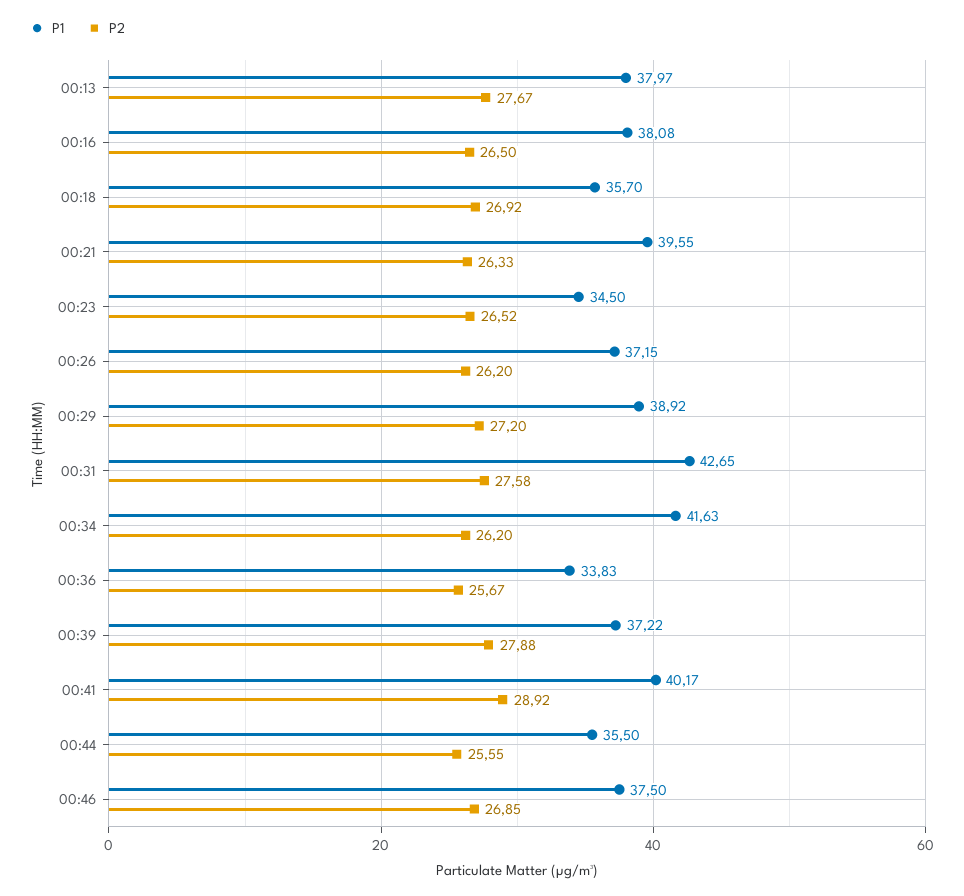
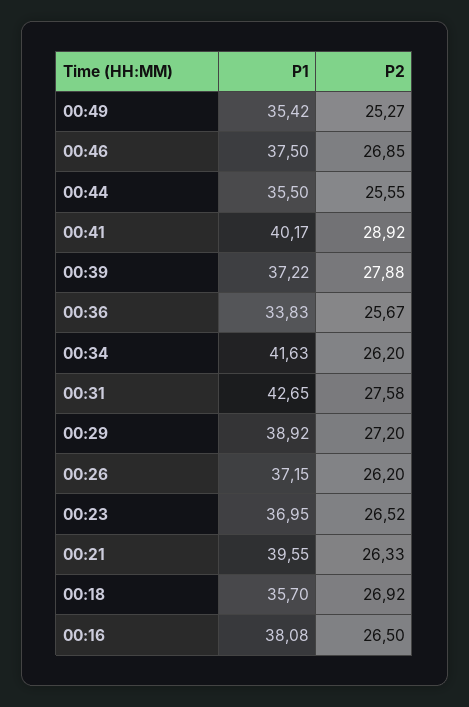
P1, 00:13: 37.97 -> none
P2, 00:13: 27.67 -> none
P1, 00:23: 34.5 -> 36.95
P1, 00:49: none -> 35.42
P2, 00:49: none -> 25.27

